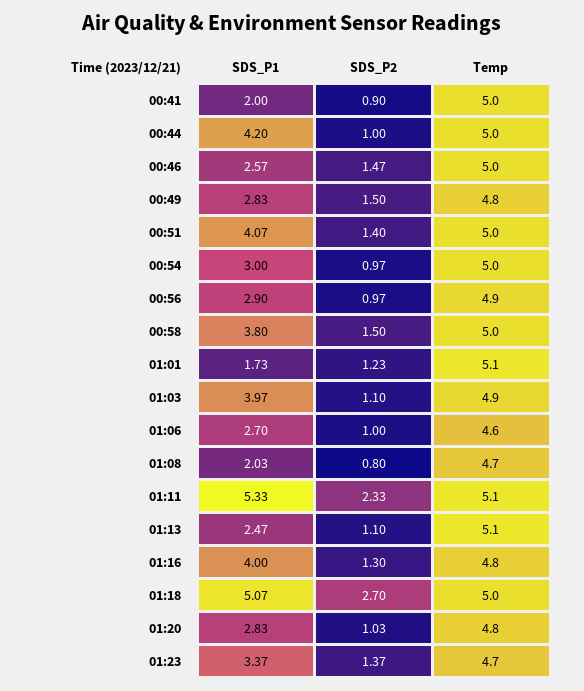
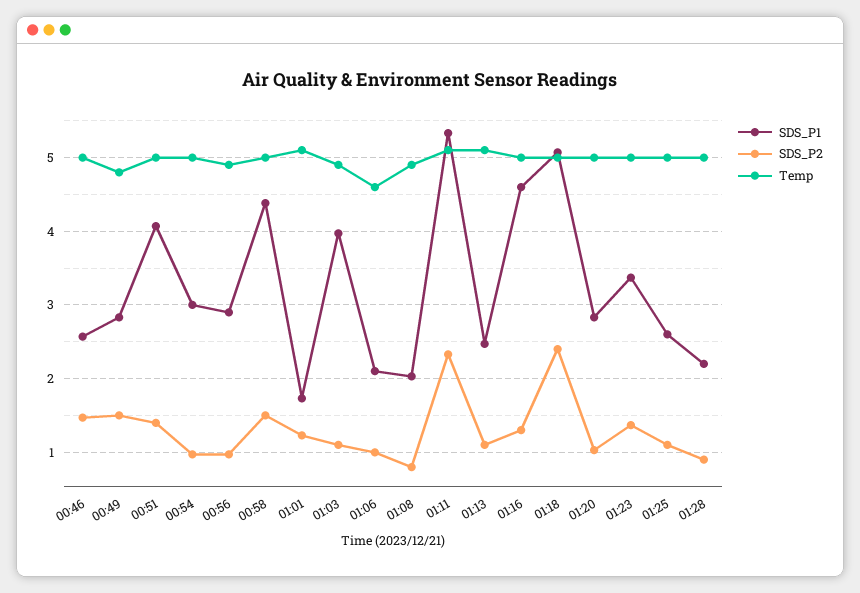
SDS_P1, 00:41: 2 -> none
SDS_P2, 00:41: 0.9 -> none
Temp, 00:41: 5 -> none
SDS_P1, 00:44: 4.2 -> none
SDS_P2, 00:44: 1 -> none
Temp, 00:44: 5 -> none
SDS_P1, 00:58: 3.8 -> 4.4
SDS_P1, 01:06: 2.7 -> 2.1
Temp, 01:08: 4.7 -> 4.9
SDS_P1, 01:16: 4 -> 4.6
Temp, 01:16: 4.8 -> 5
SDS_P2, 01:18: 2.7 -> 2.4
Temp, 01:20: 4.8 -> 5
Temp, 01:23: 4.7 -> 5
SDS_P1, 01:25: none -> 2.6
SDS_P2, 01:25: none -> 1.1
Temp, 01:25: none -> 5
SDS_P1, 01:28: none -> 2.2
SDS_P2, 01:28: none -> 0.9
Temp, 01:28: none -> 5

